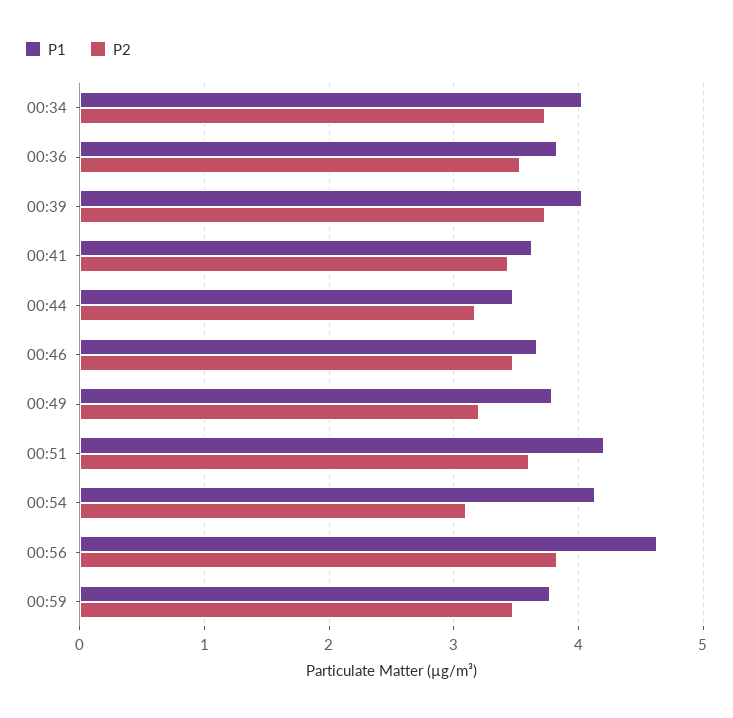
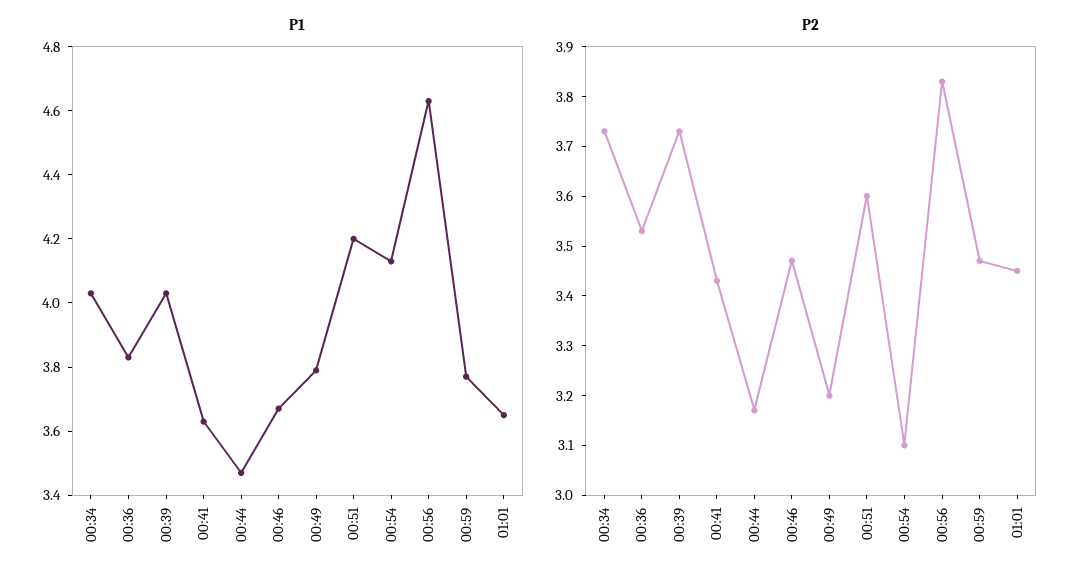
P1, 01:01: none -> 3.65
P2, 01:01: none -> 3.45

